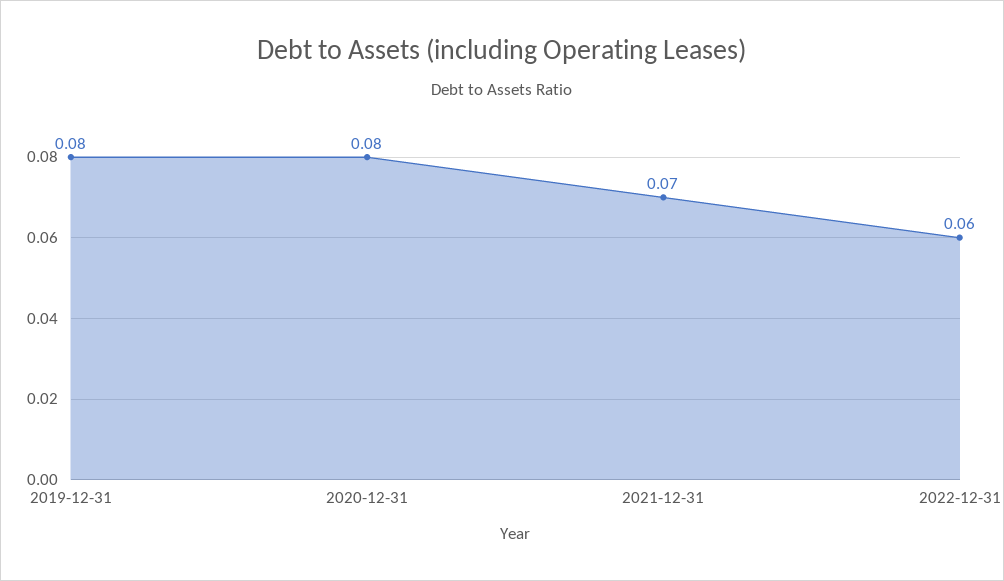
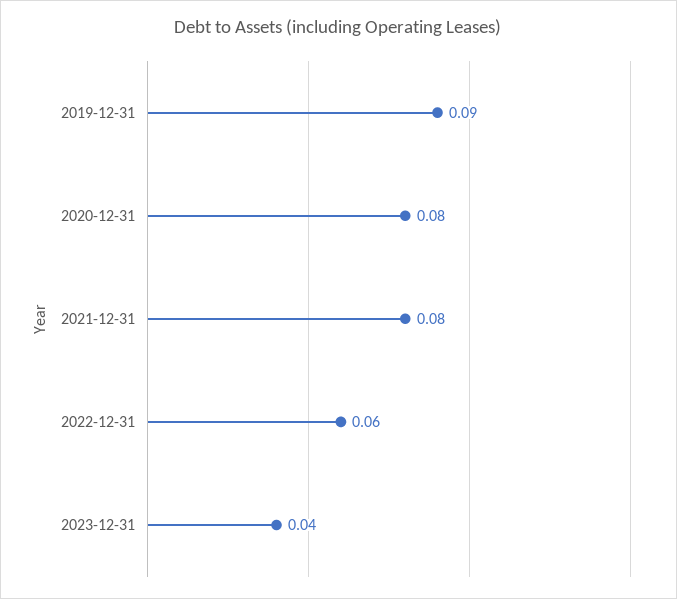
2019-12-31: 0.08 -> 0.09
2021-12-31: 0.07 -> 0.08
2023-12-31: none -> 0.04

